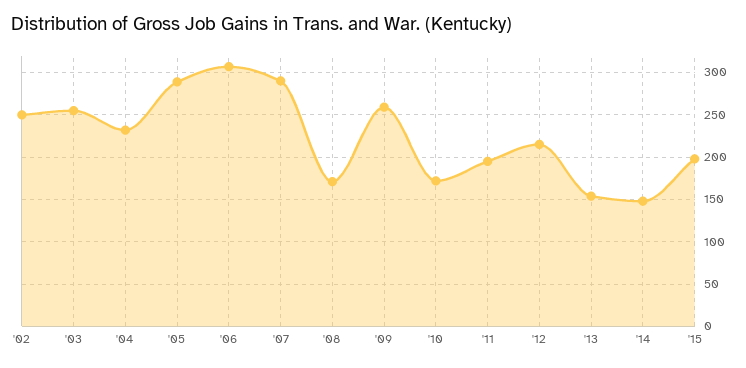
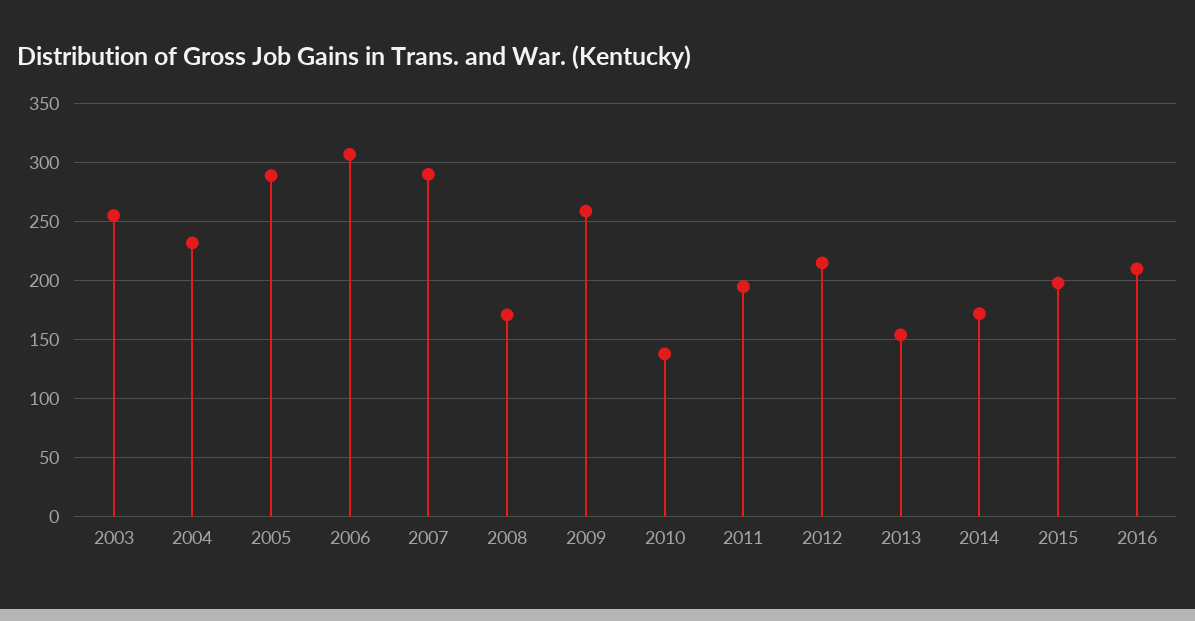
'02: 250 -> none
'10: 170 -> 140
'14: 150 -> 170
2016: none -> 210

